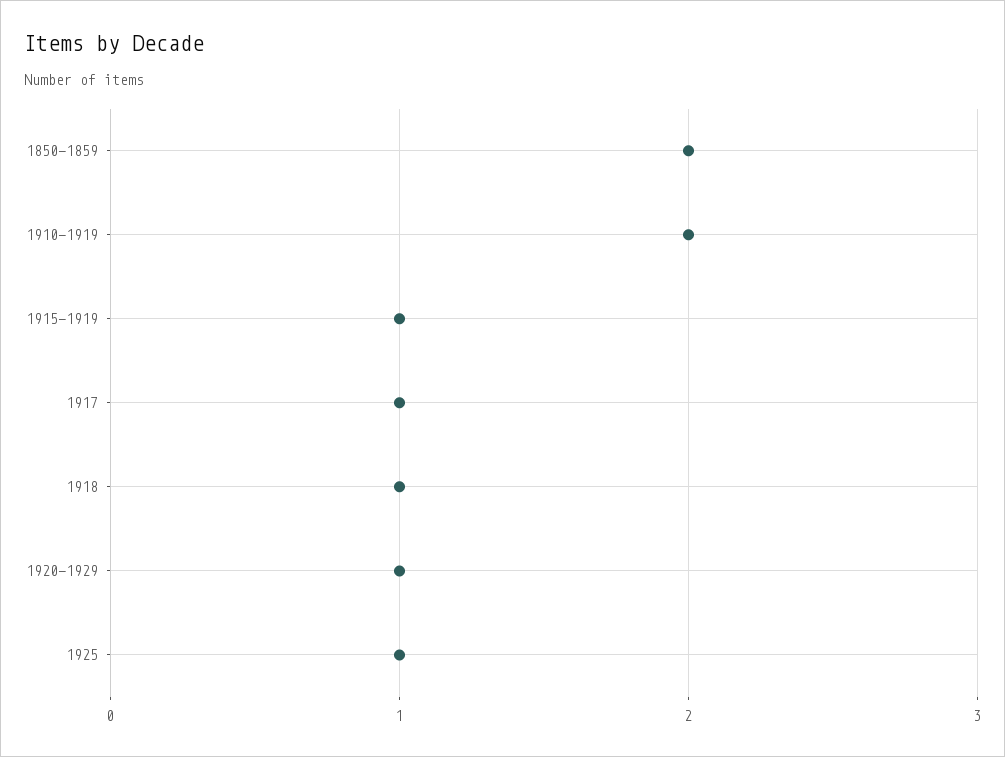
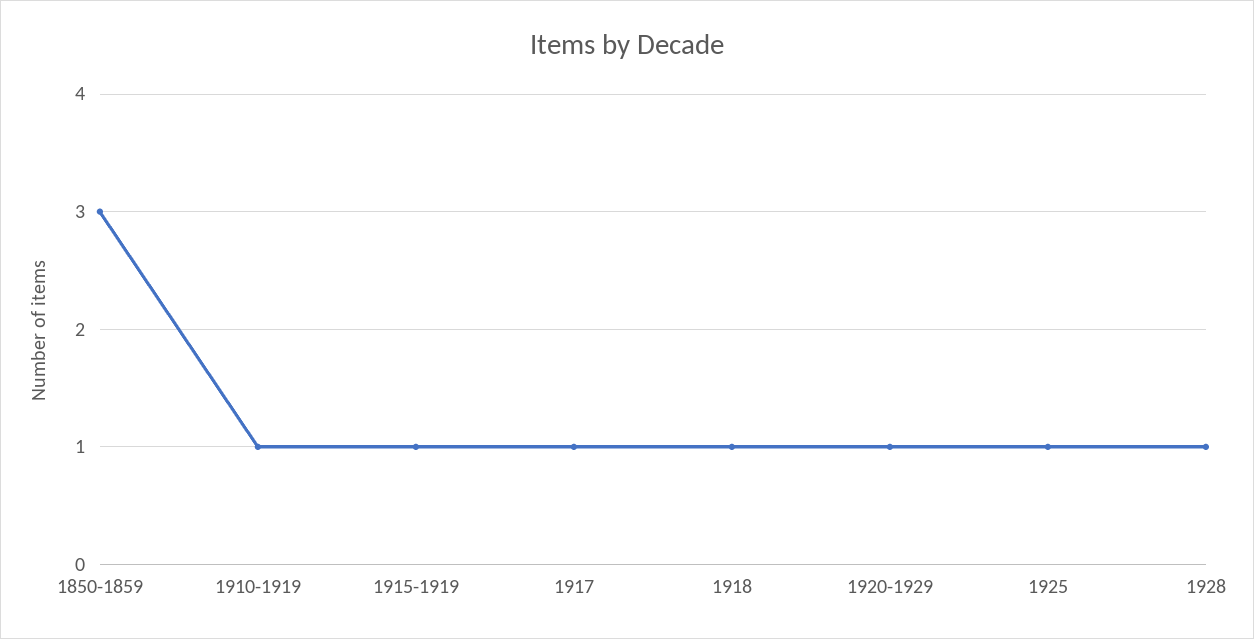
1850-1859: 2 -> 3
1910-1919: 2 -> 1
1928: none -> 1

